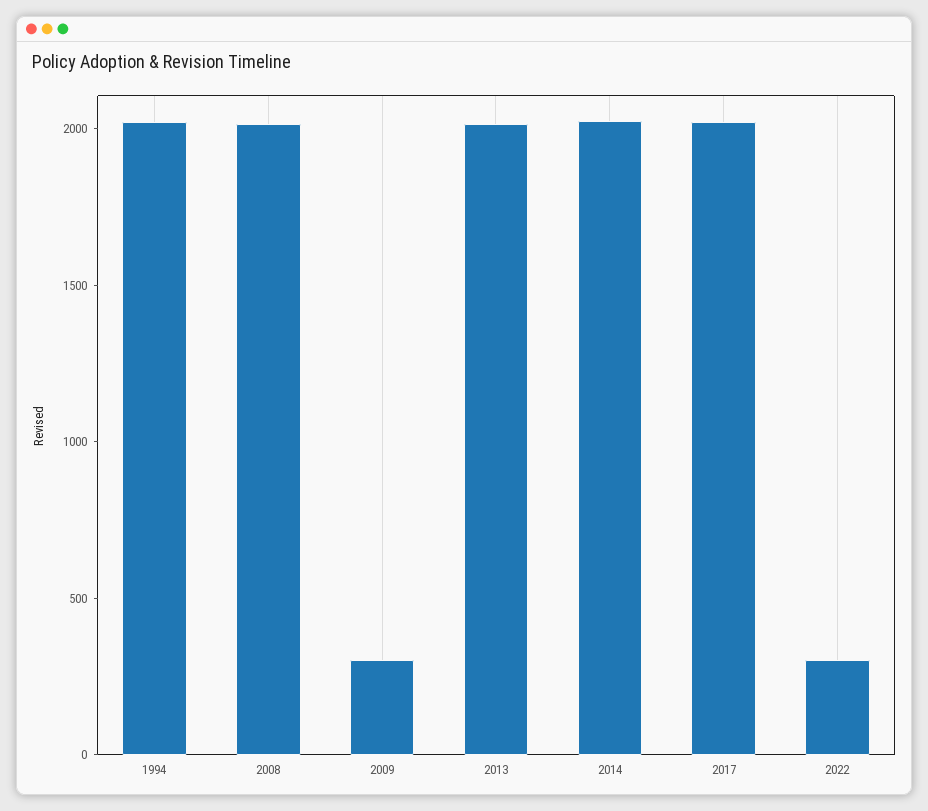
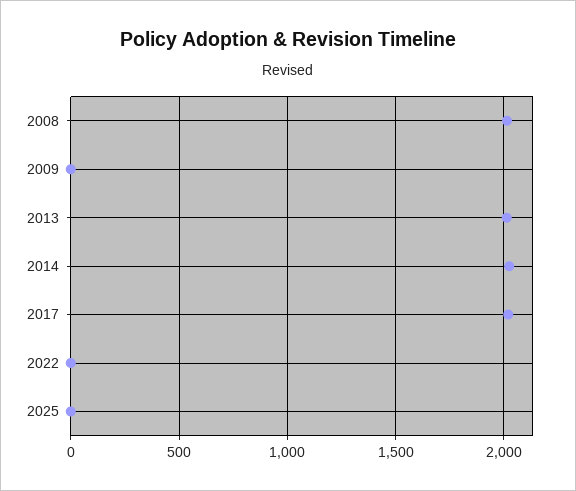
1994: 2000 -> none
2009: 300 -> 0
2022: 300 -> 0
2025: none -> 0

